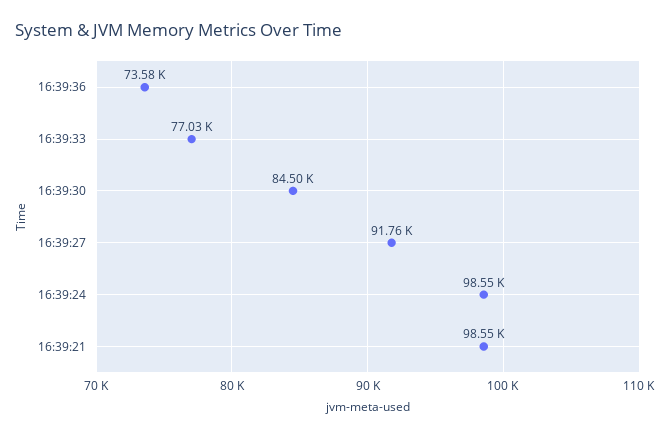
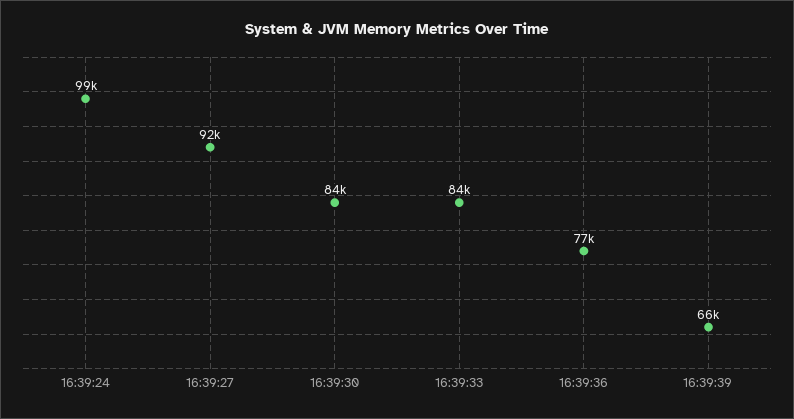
16:39:36: 73580 -> 77000
16:39:33: 77030 -> 84000
16:39:21: 98550 -> none
16:39:39: none -> 66000

